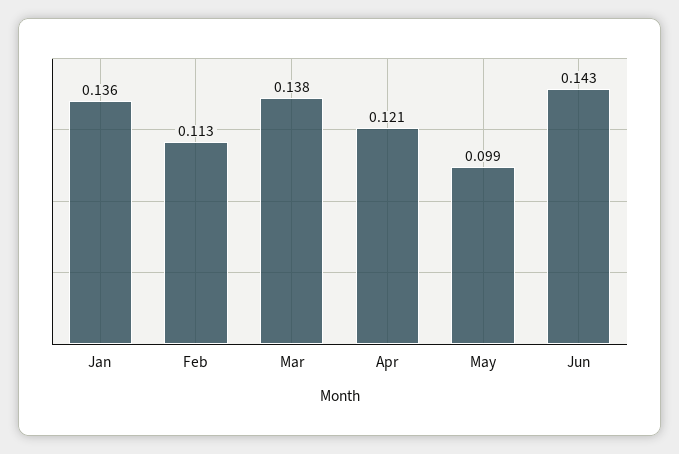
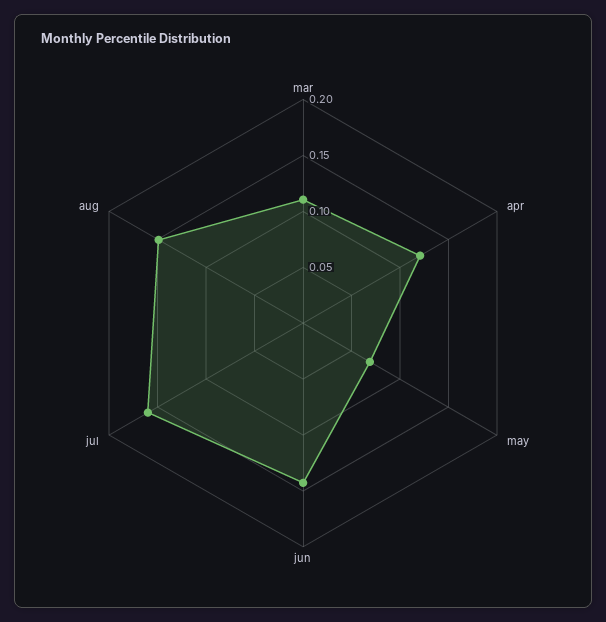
Jan: 0.136 -> none
Feb: 0.113 -> none
Mar: 0.138 -> 0.11
May: 0.099 -> 0.07
jul: none -> 0.16
aug: none -> 0.15

